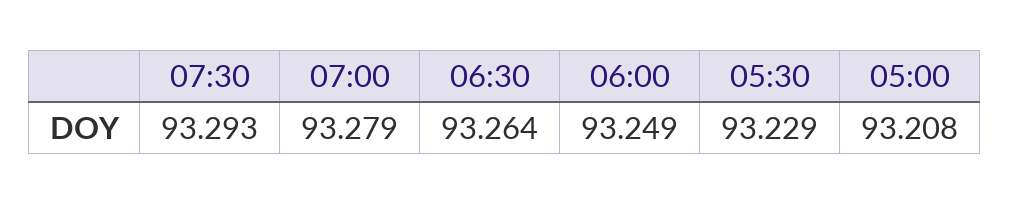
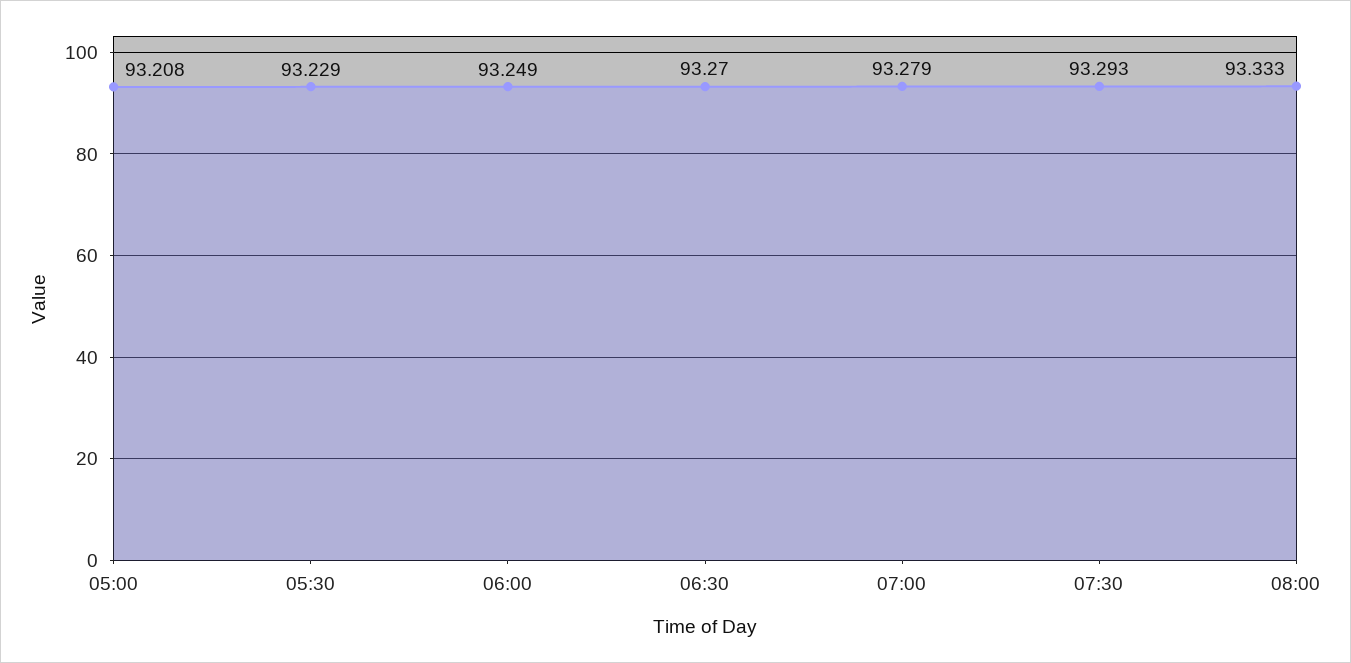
06:30: 93.264 -> 93.27
08:00: none -> 93.333

